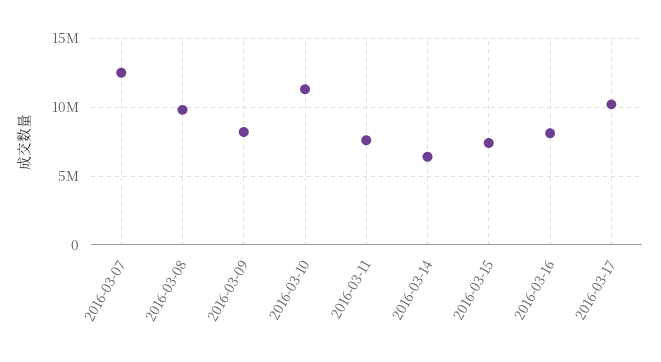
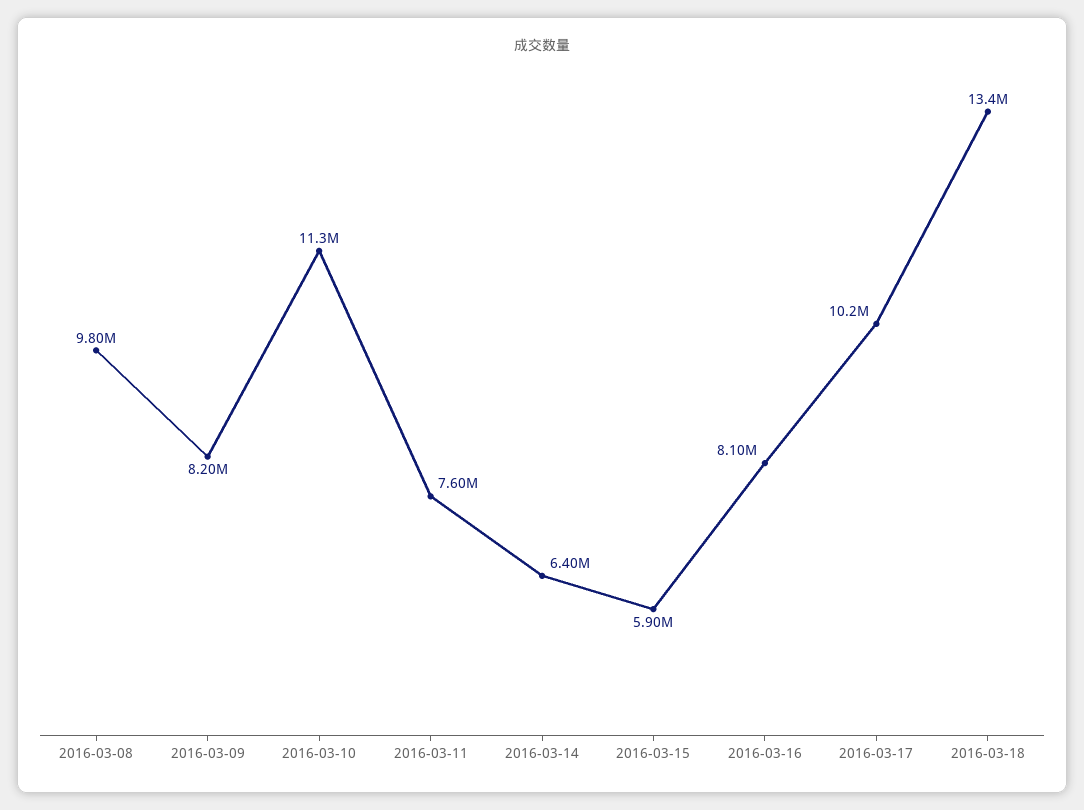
2016-03-07: 12500000 -> none
2016-03-15: 7500000 -> 5900000
2016-03-18: none -> 13400000

